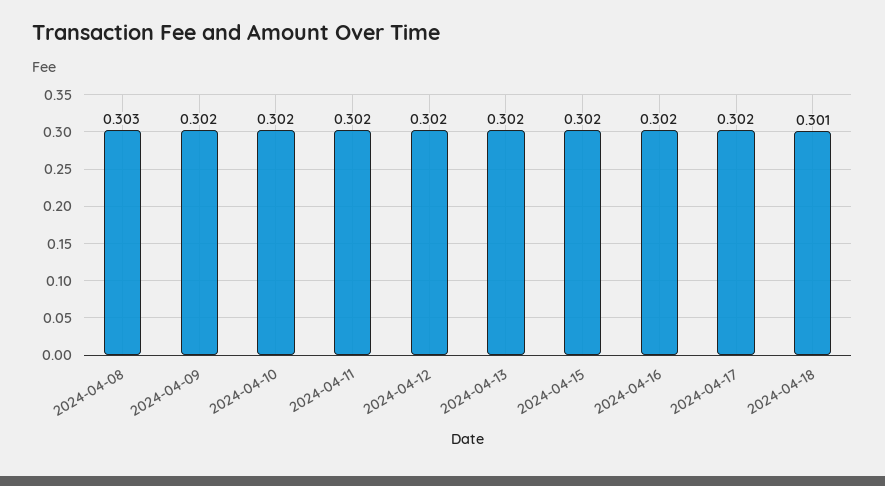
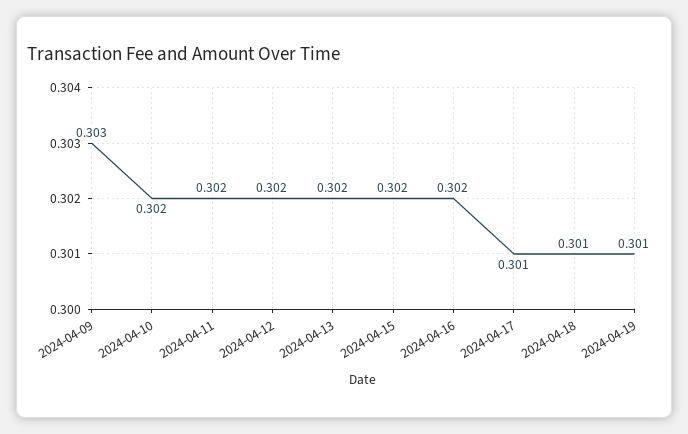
2024-04-08: 0.303 -> none
2024-04-09: 0.302 -> 0.303
2024-04-17: 0.302 -> 0.301
2024-04-19: none -> 0.301

